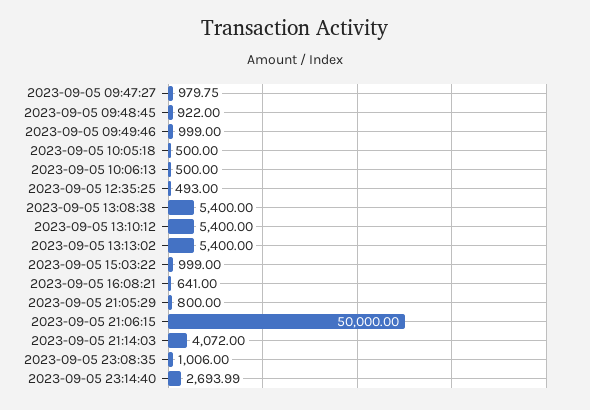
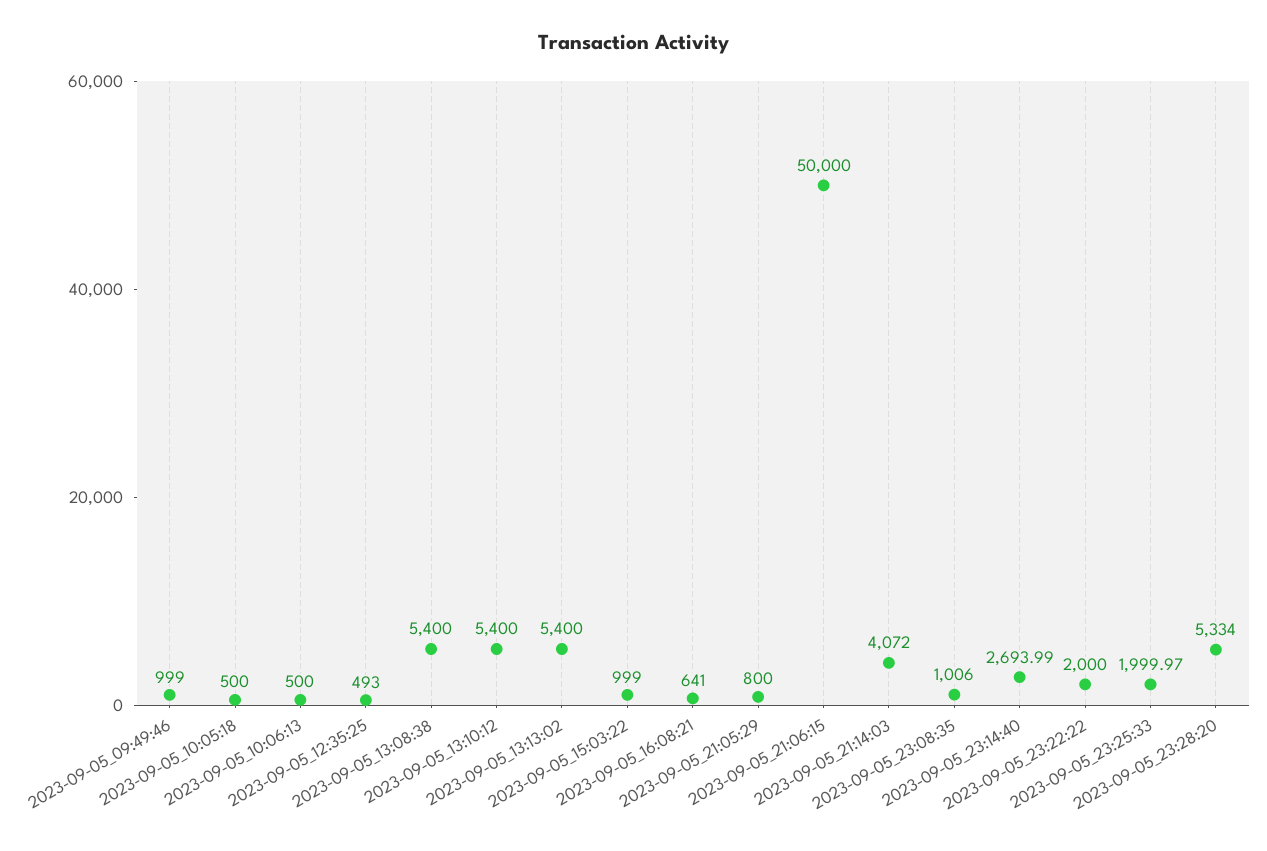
2023-09-05 09:47:27: 979.75 -> none
2023-09-05 09:48:45: 922 -> none
2023-09-05_23:22:22: none -> 2000
2023-09-05_23:25:33: none -> 1999.97
2023-09-05_23:28:20: none -> 5334

